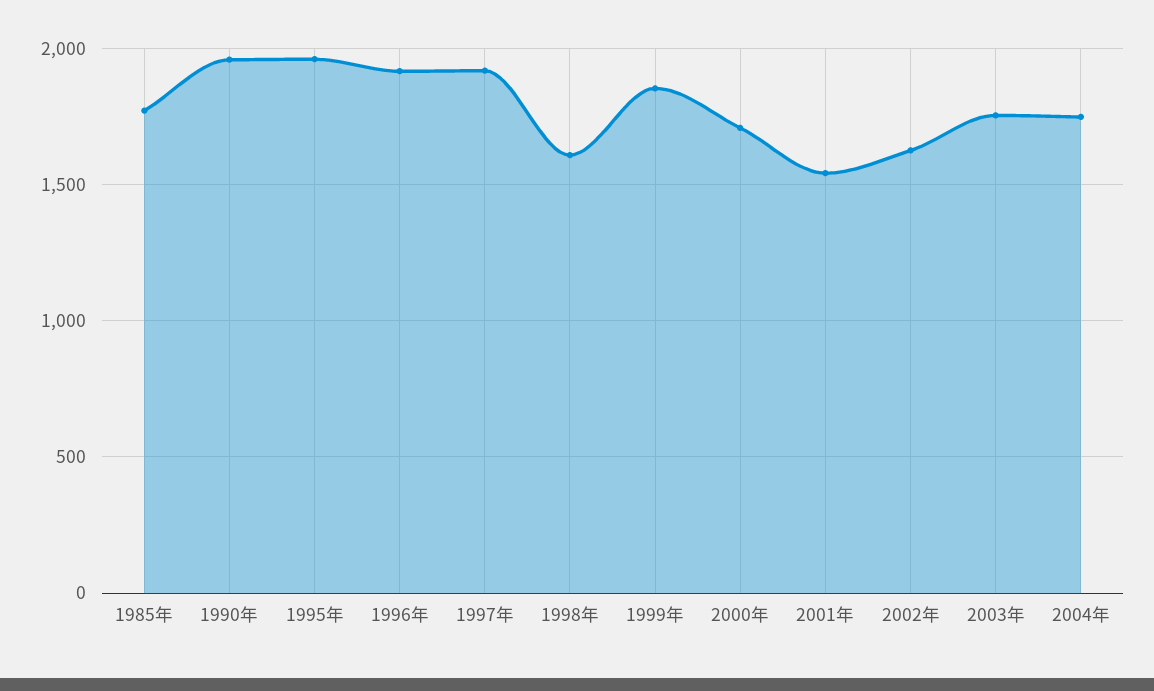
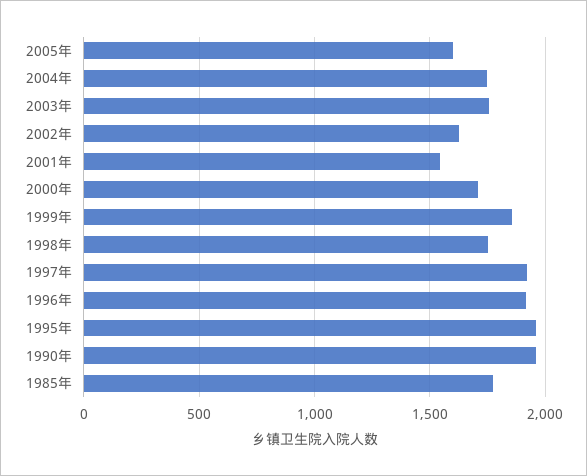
1998年: 1600 -> 1750
2005年: none -> 1600

